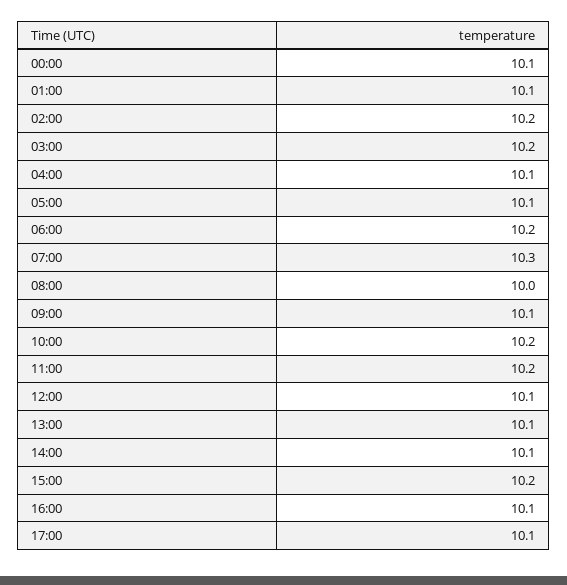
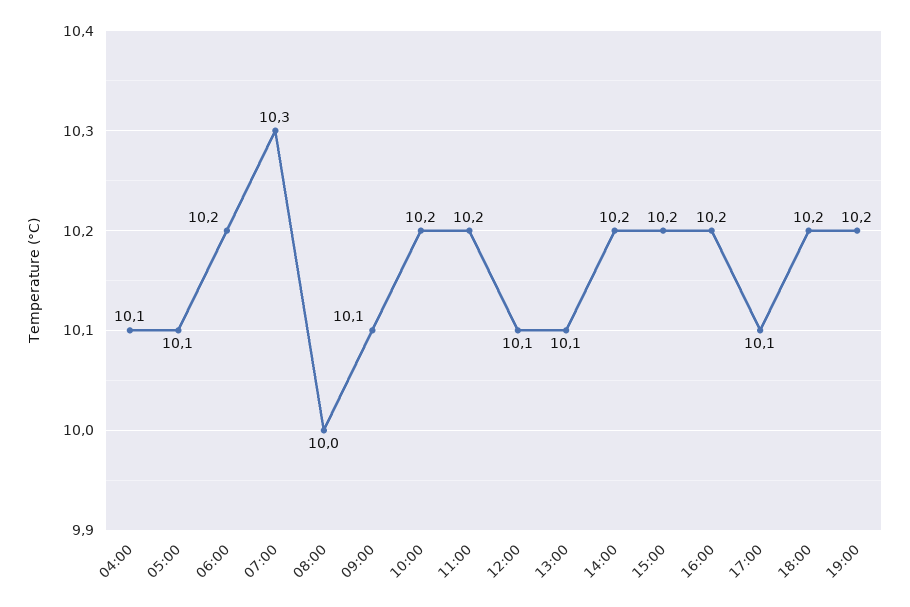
00:00: 10.1 -> none
01:00: 10.1 -> none
02:00: 10.2 -> none
03:00: 10.2 -> none
14:00: 10.1 -> 10.2
16:00: 10.1 -> 10.2
18:00: none -> 10.2
19:00: none -> 10.2

